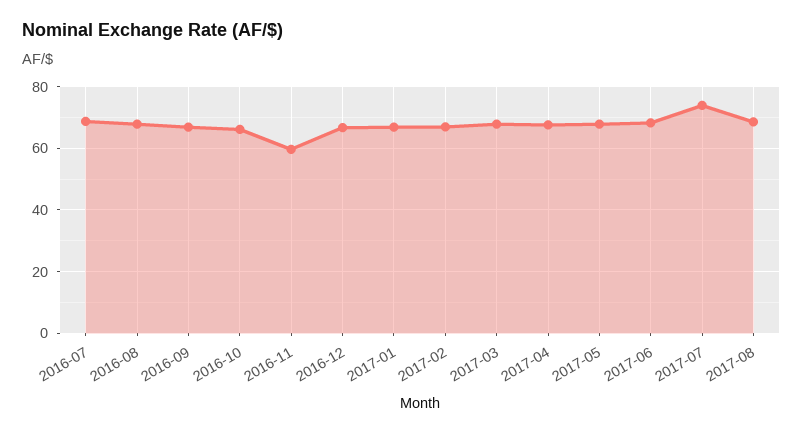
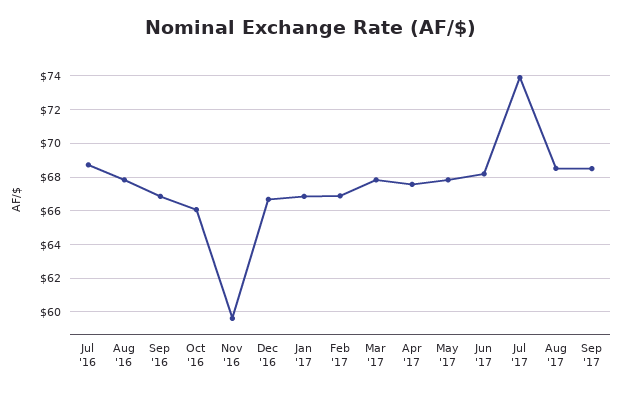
Sep '17: none -> 68.5

